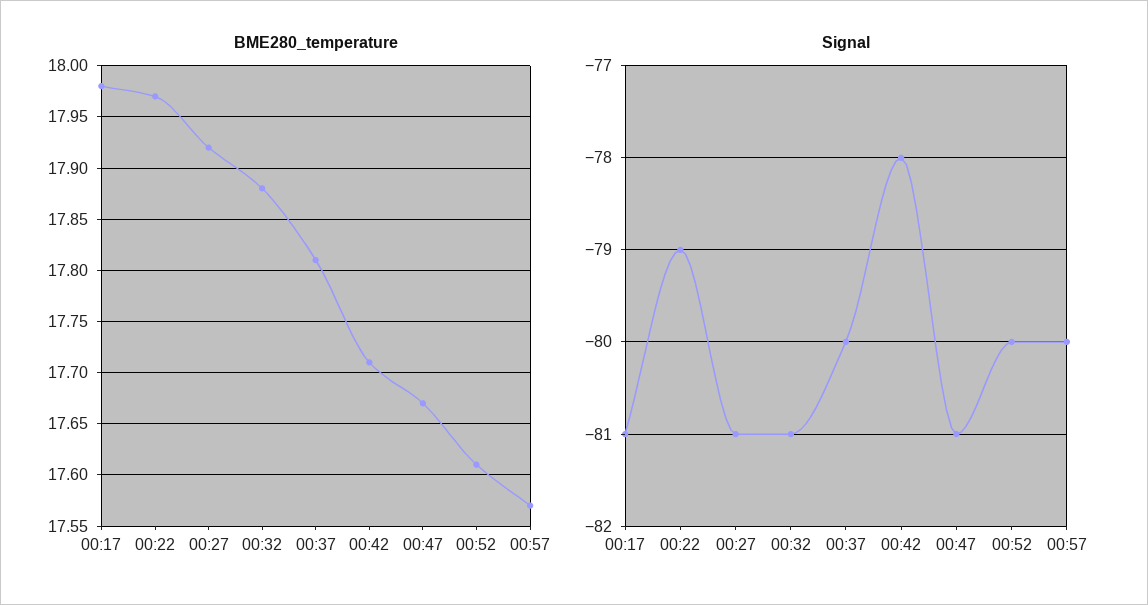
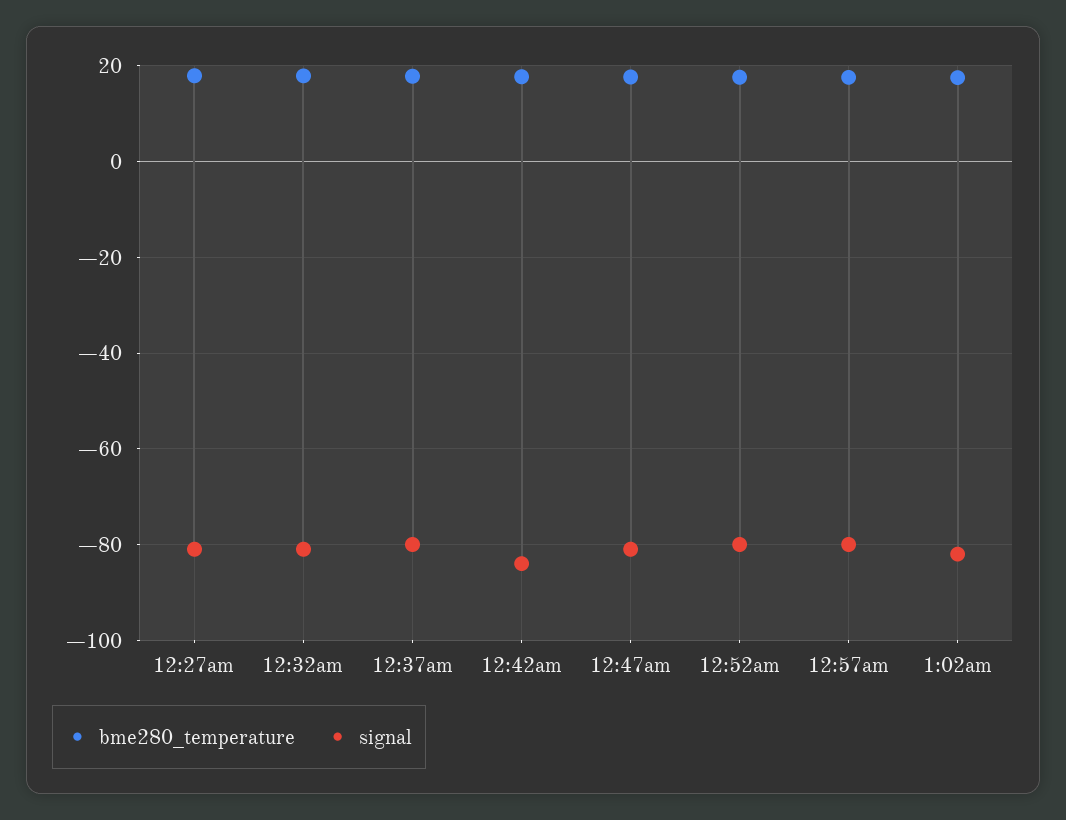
BME280_temperature, 00:17: 17.98 -> none
BME280_temperature, 00:22: 17.97 -> none
Signal, 00:17: -81 -> none
Signal, 00:22: -79 -> none
Signal, 00:42: -78 -> -84
BME280_temperature, 1:02am: none -> 18
Signal, 1:02am: none -> -82

